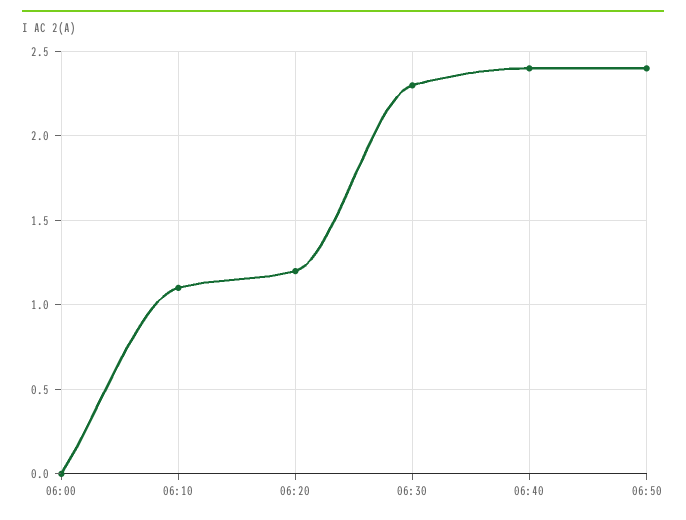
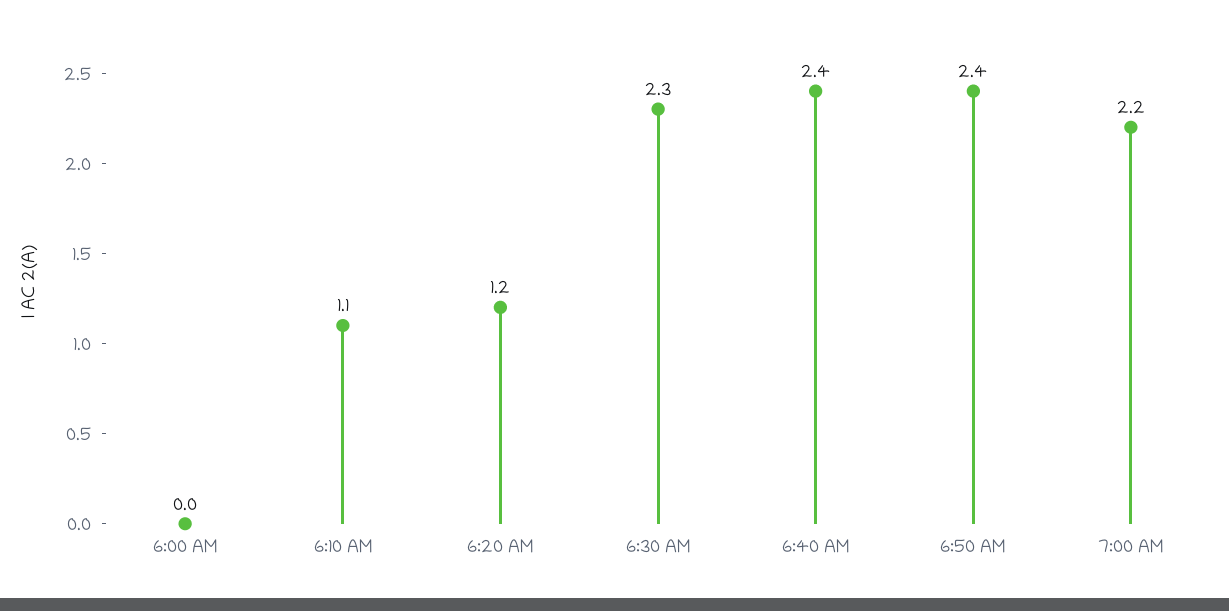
7:00 AM: none -> 2.2

